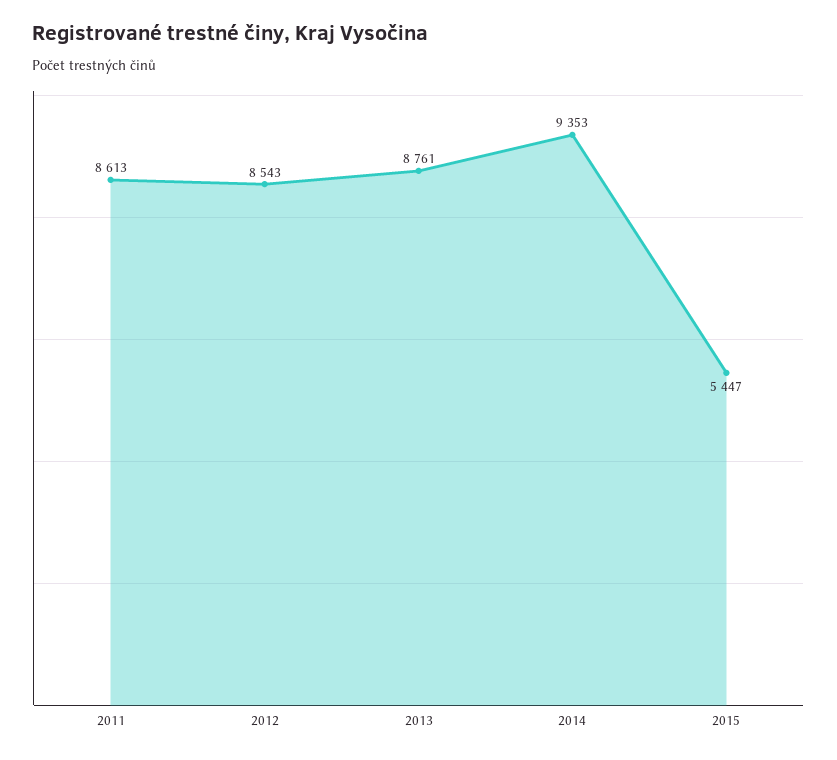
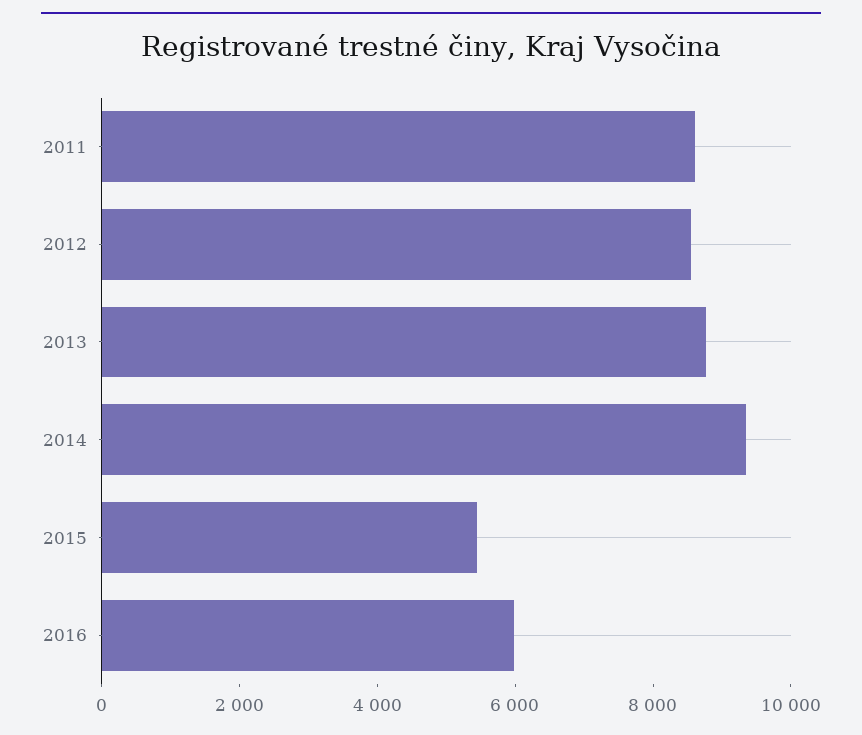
2016: none -> 6000

